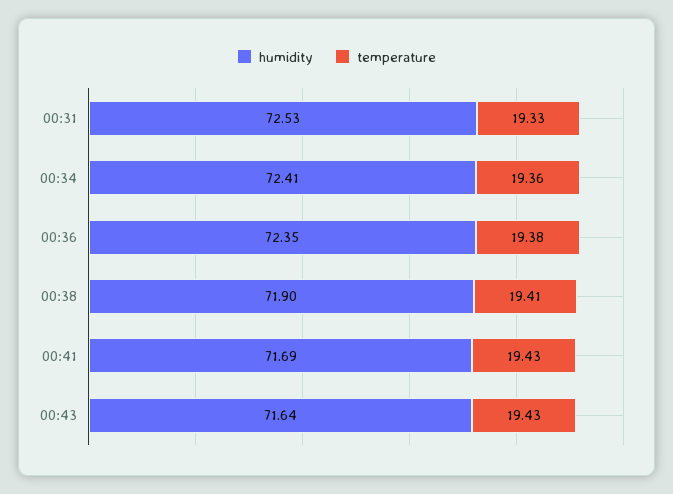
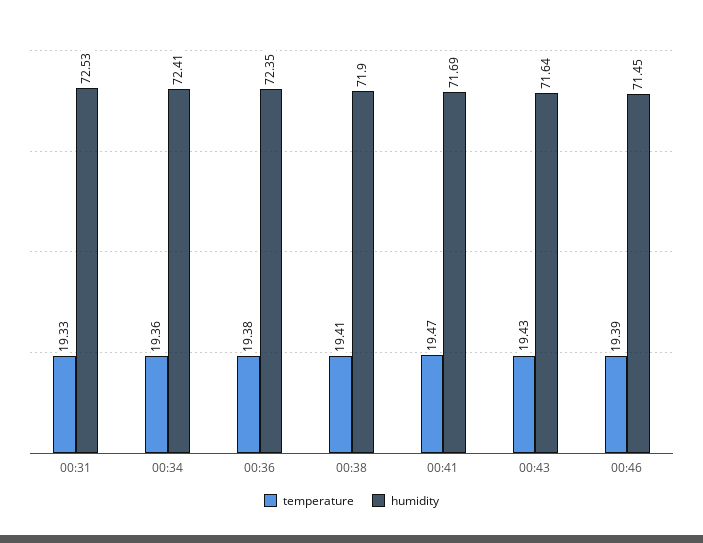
temperature, 00:41: 19.43 -> 19.47
temperature, 00:46: none -> 19.39
humidity, 00:46: none -> 71.45

